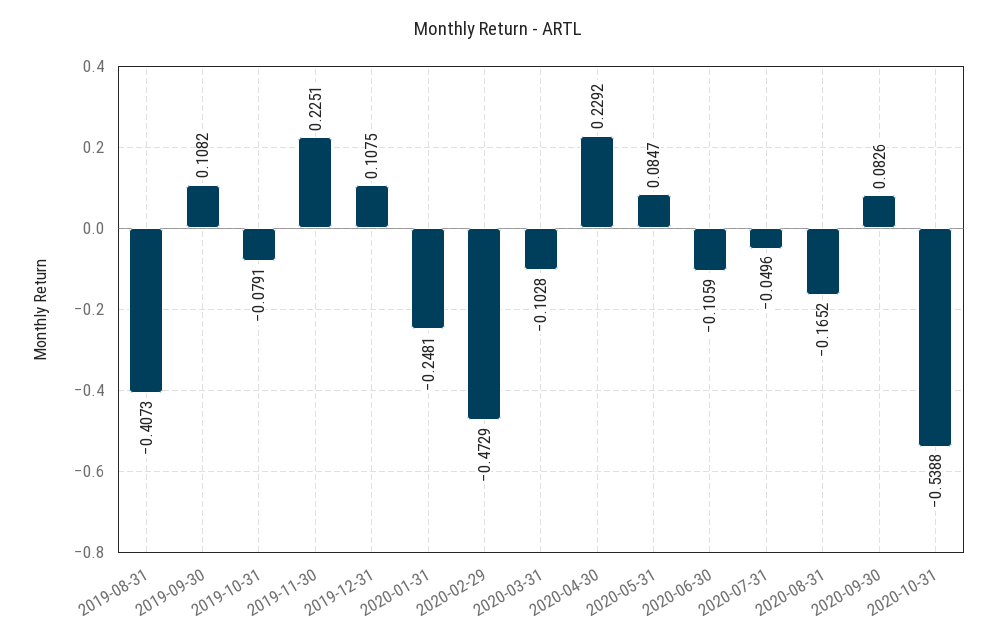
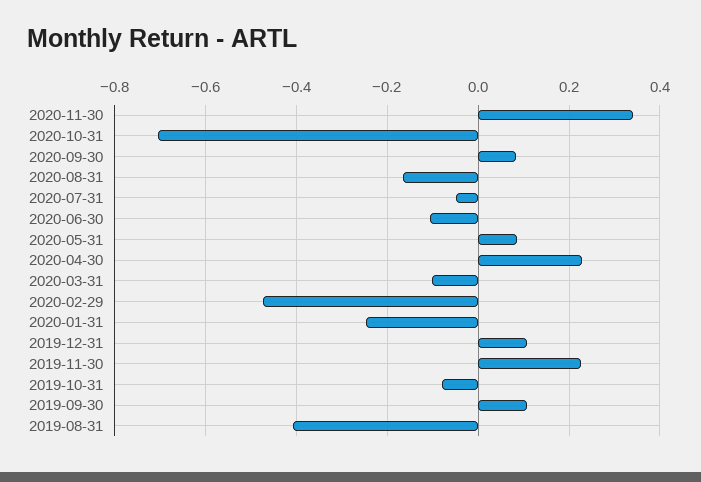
2020-10-31: -0.5388 -> -0.7
2020-11-30: none -> 0.34

